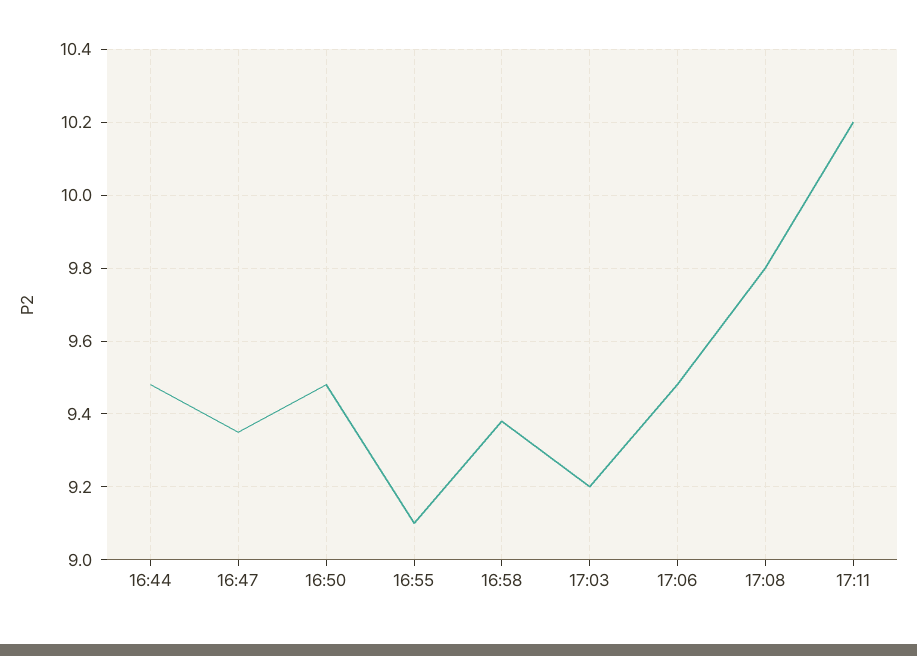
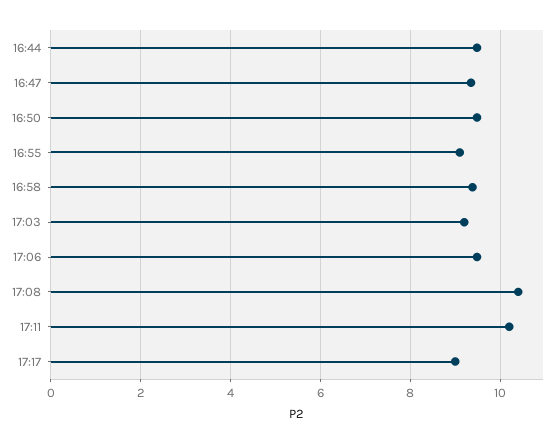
17:08: 9.8 -> 10.4
17:17: none -> 9

